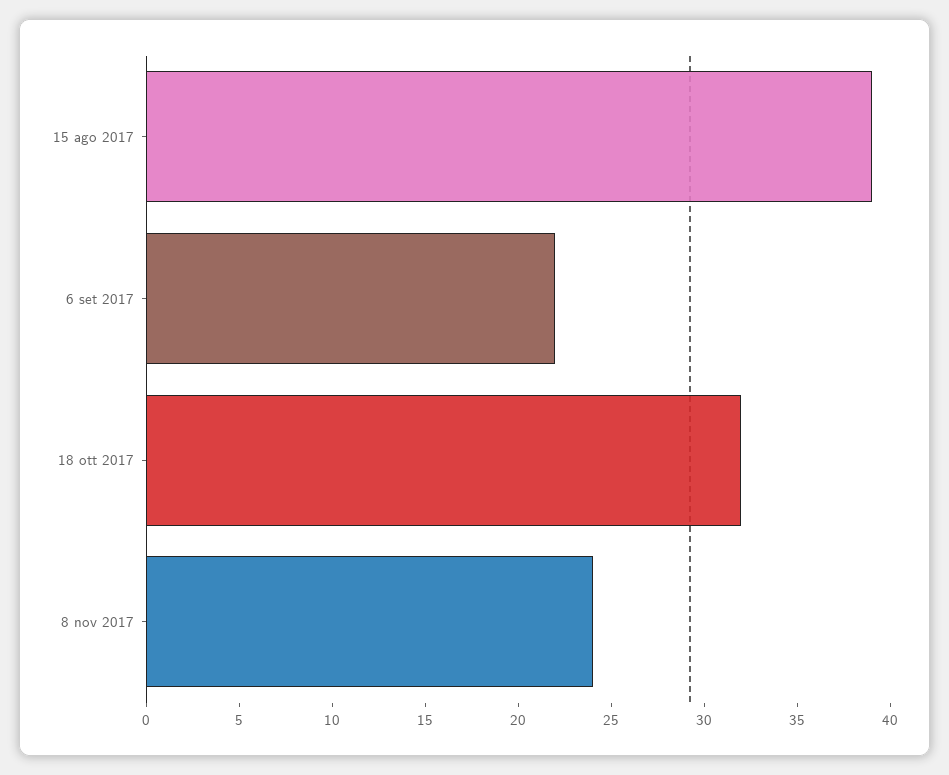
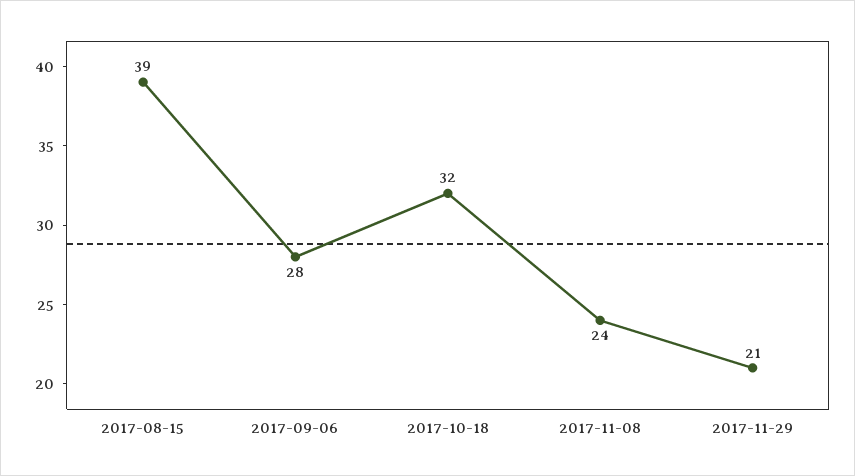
6 set 2017: 22 -> 28
2017-11-29: none -> 21

